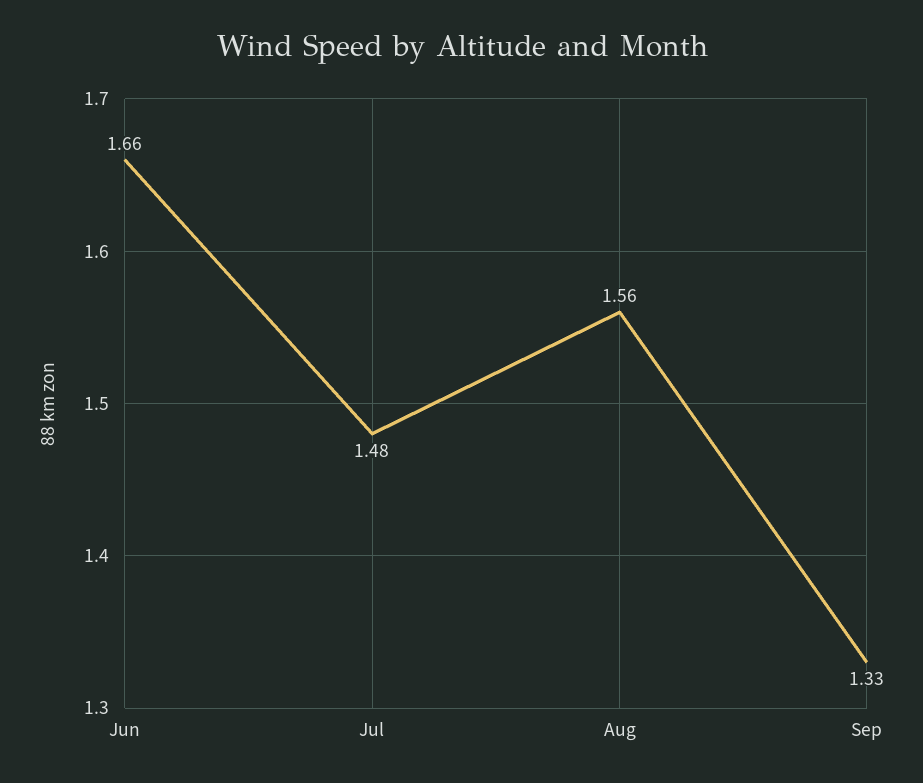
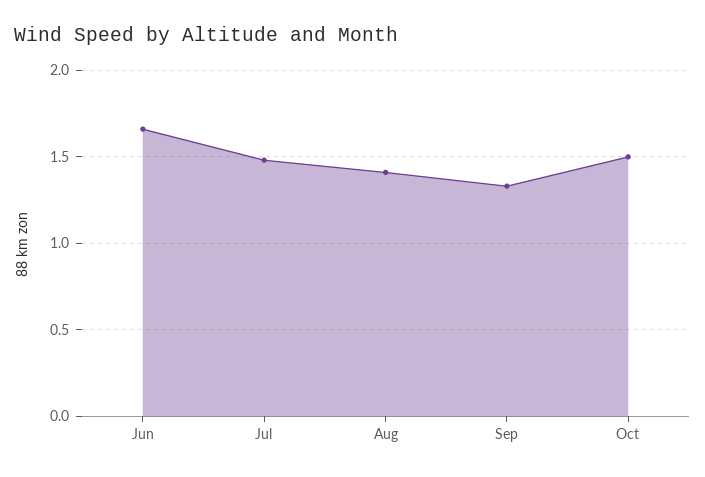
Aug: 1.56 -> 1.4
Oct: none -> 1.5

